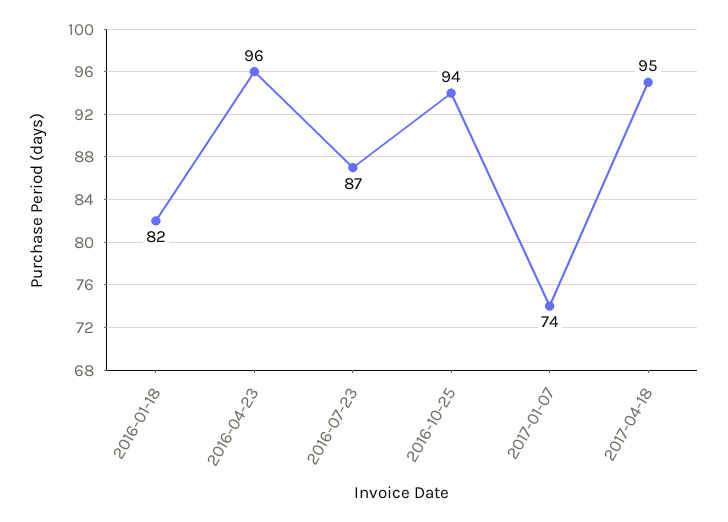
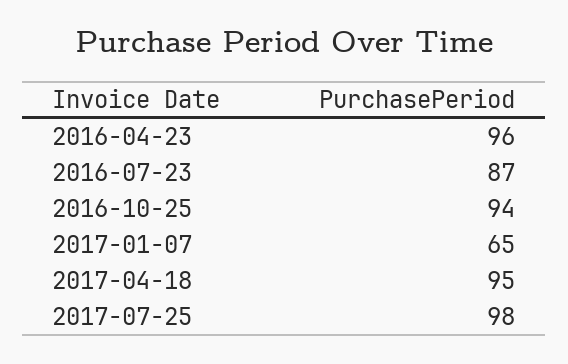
2016-01-18: 82 -> none
2017-01-07: 74 -> 65
2017-07-25: none -> 98

